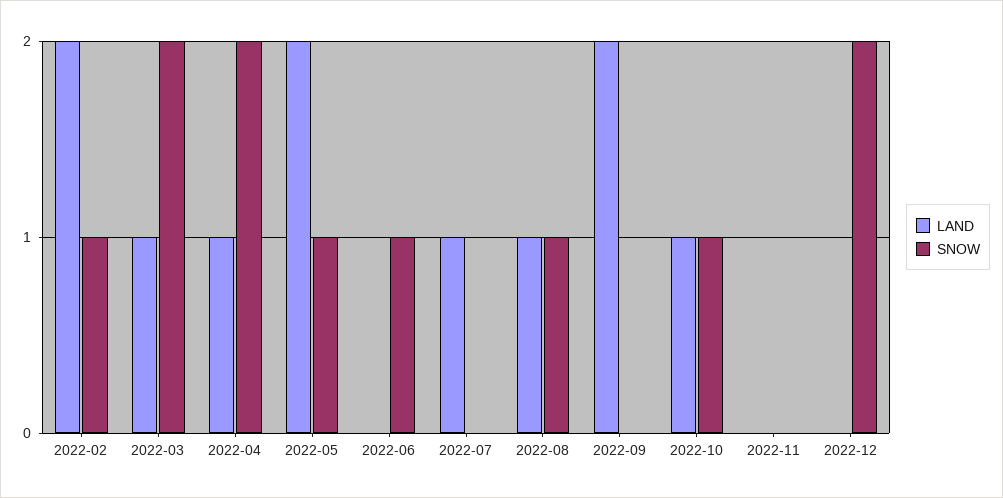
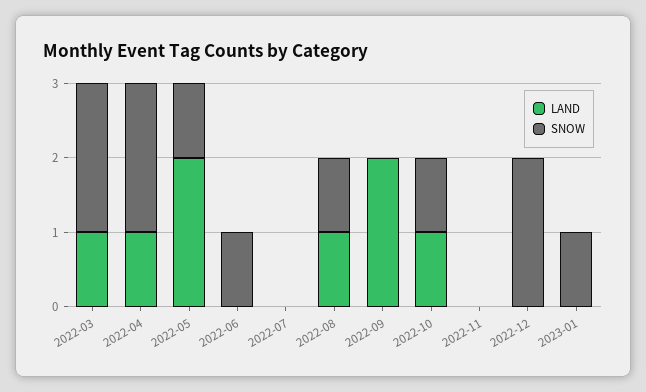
LAND, 2022-02: 2 -> none
SNOW, 2022-02: 1 -> none
LAND, 2022-07: 1 -> 0
LAND, 2023-01: none -> 0
SNOW, 2023-01: none -> 1

